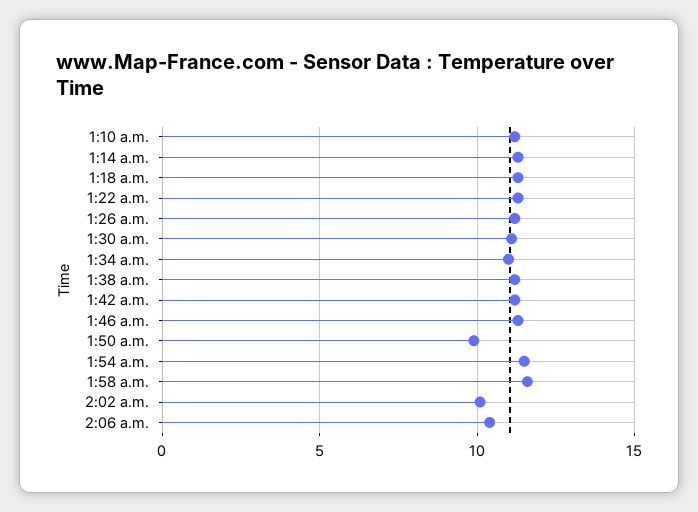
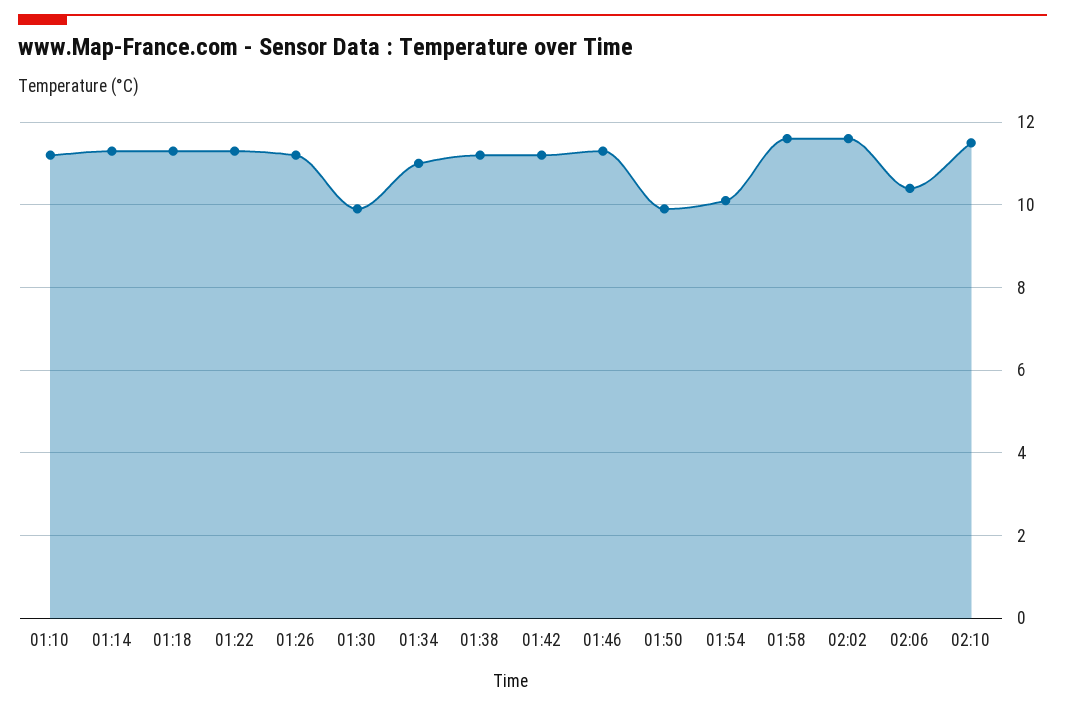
1:30 a.m.: 11 -> 10
1:54 a.m.: 11.5 -> 10
2:02 a.m.: 10 -> 11.5
02:10: none -> 11.5

